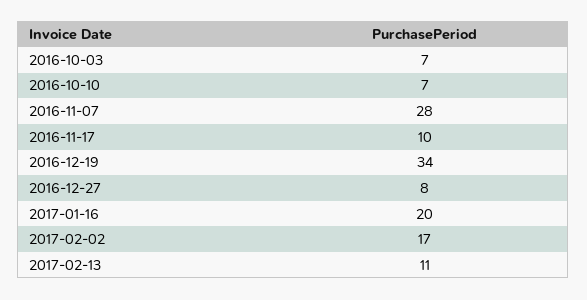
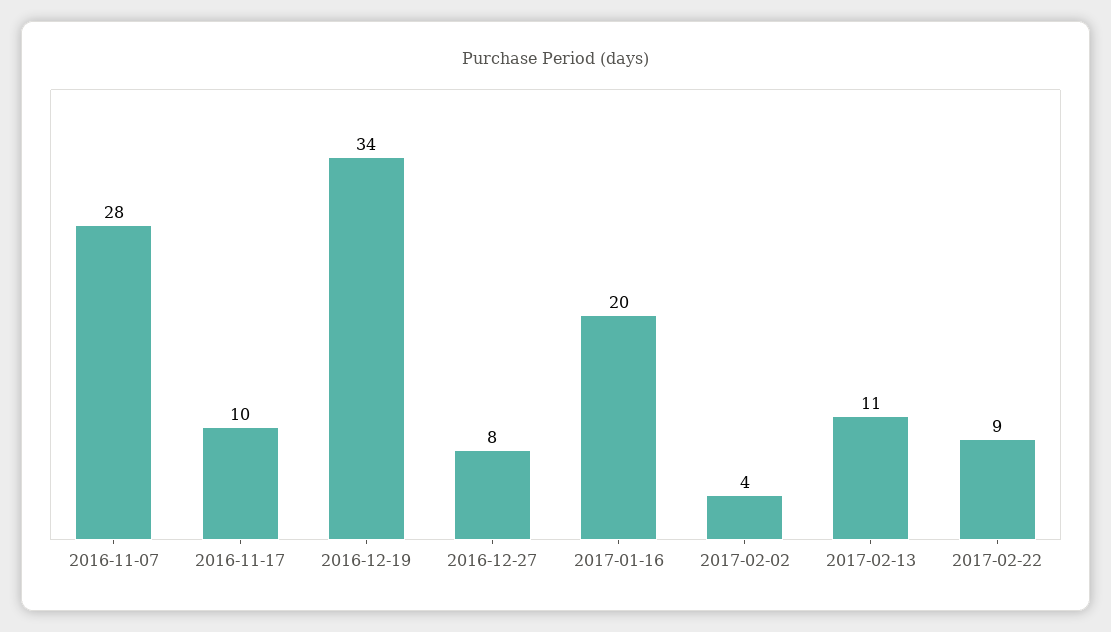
2016-10-03: 7 -> none
2016-10-10: 7 -> none
2017-02-02: 17 -> 4
2017-02-22: none -> 9

